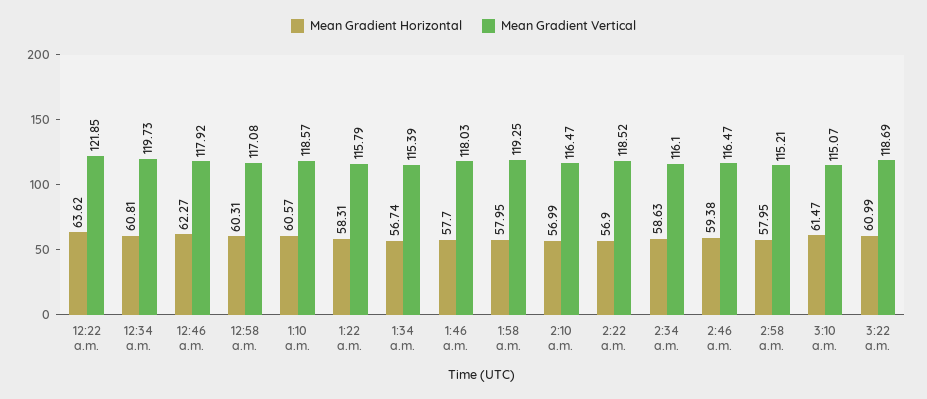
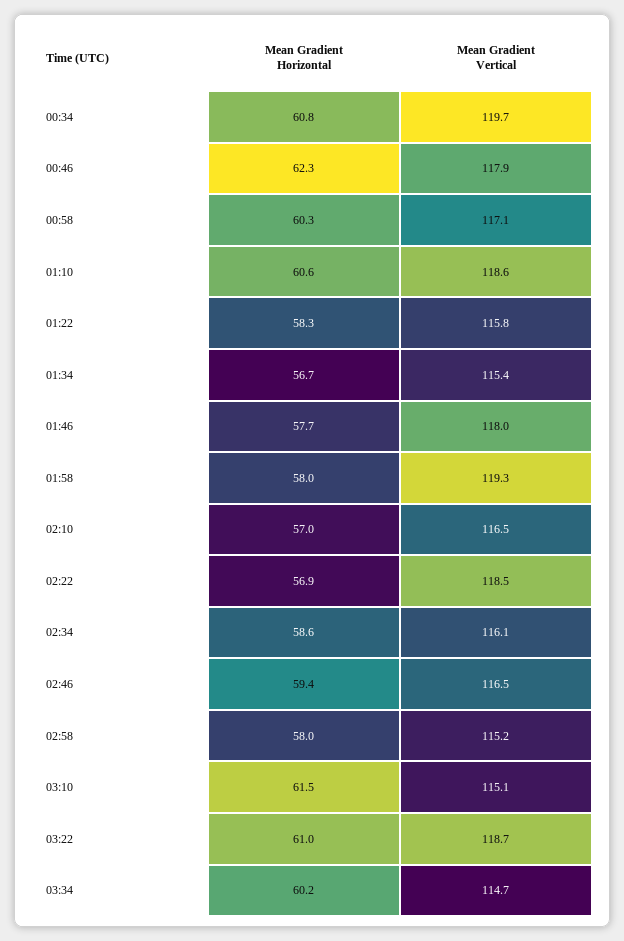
Mean Gradient Horizontal, 12:22 a.m.: 63.62 -> none
Mean Gradient Vertical, 12:22 a.m.: 121.85 -> none
Mean Gradient Horizontal, 03:34: none -> 60.2
Mean Gradient Vertical, 03:34: none -> 114.7

